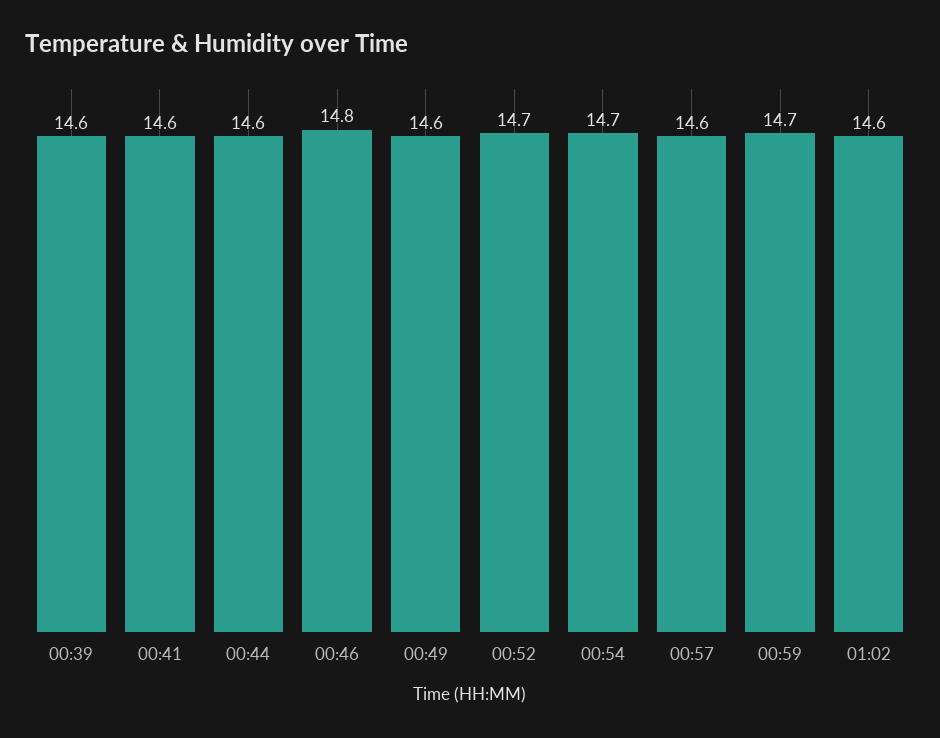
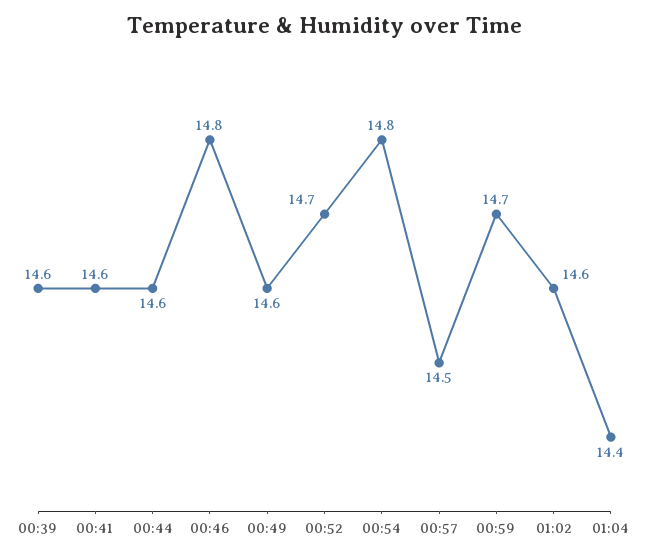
00:54: 14.7 -> 14.8
00:57: 14.6 -> 14.5
01:04: none -> 14.4

